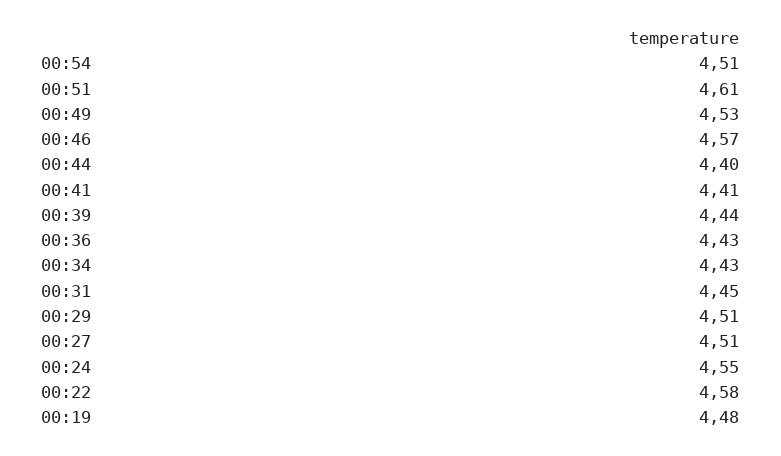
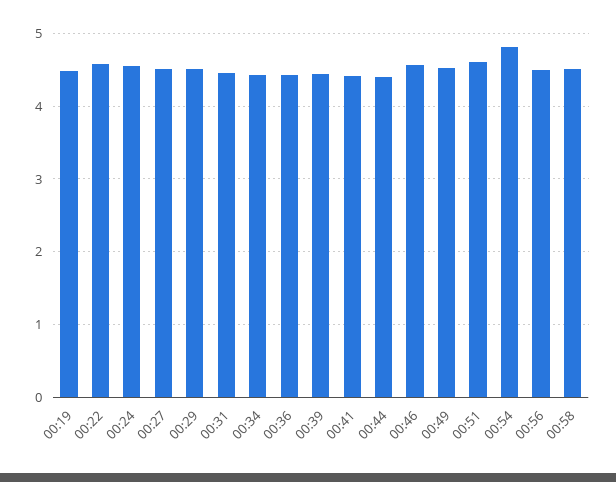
00:54: 4.51 -> 4.8
00:56: none -> 4.5
00:58: none -> 4.5

